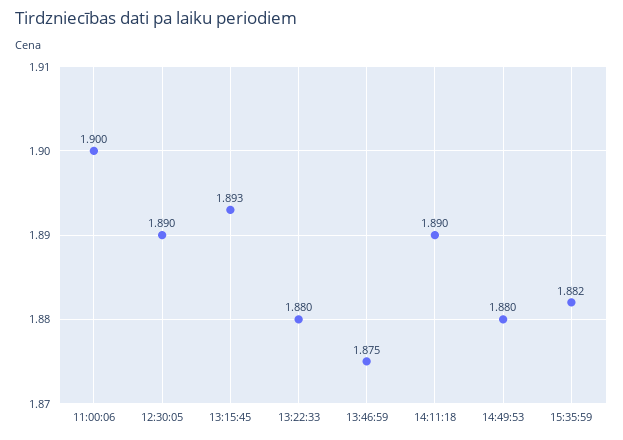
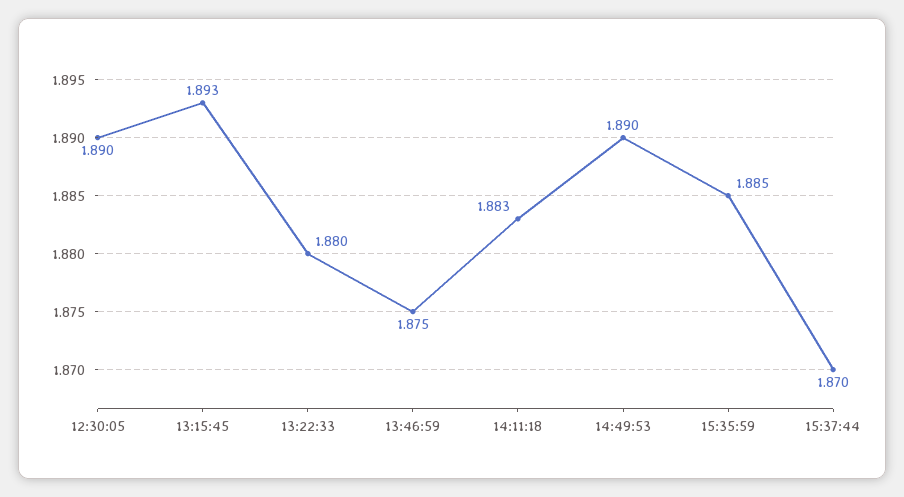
11:00:06: 1.9 -> none
14:11:18: 1.89 -> 1.883
14:49:53: 1.88 -> 1.89
15:35:59: 1.882 -> 1.885
15:37:44: none -> 1.87

